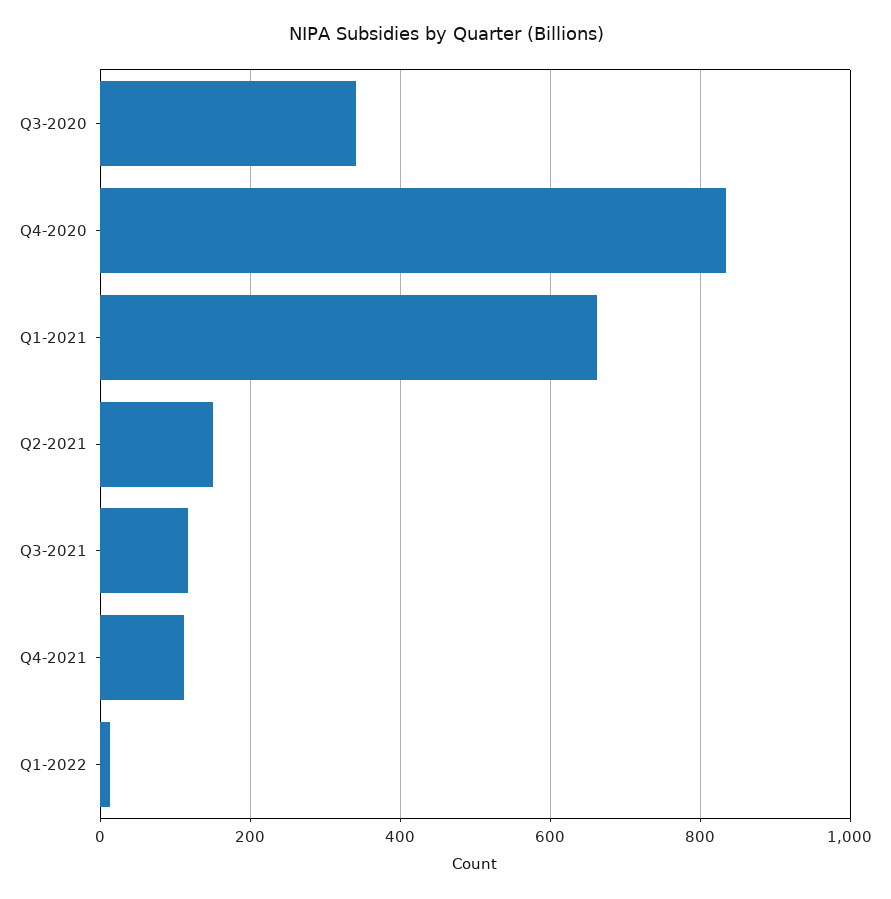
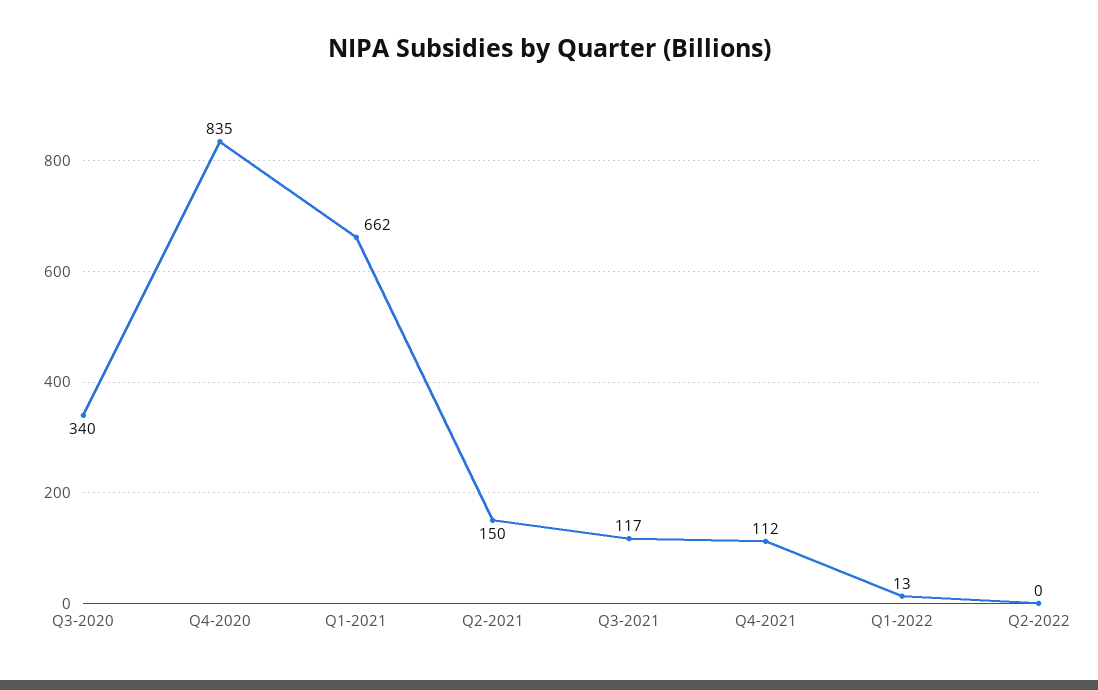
Q2-2022: none -> 0

